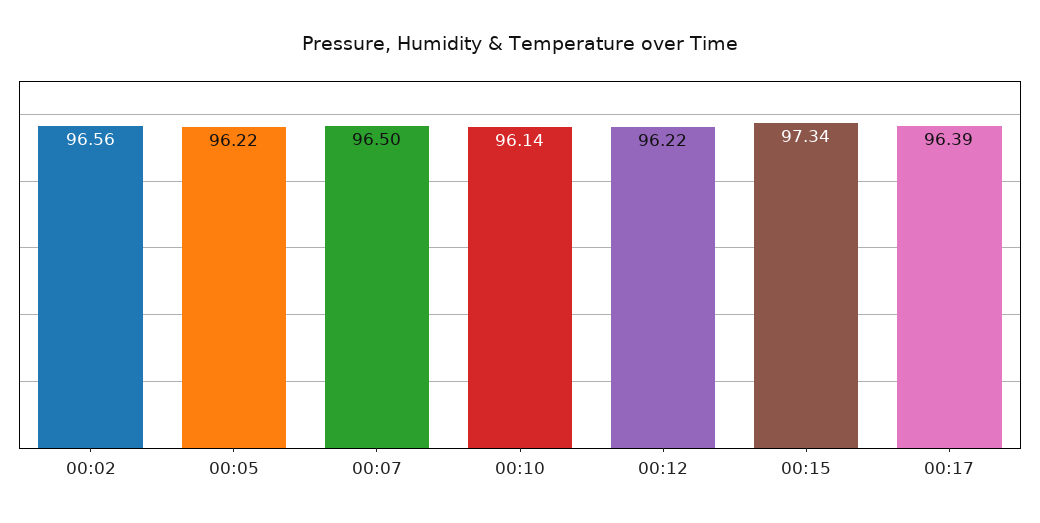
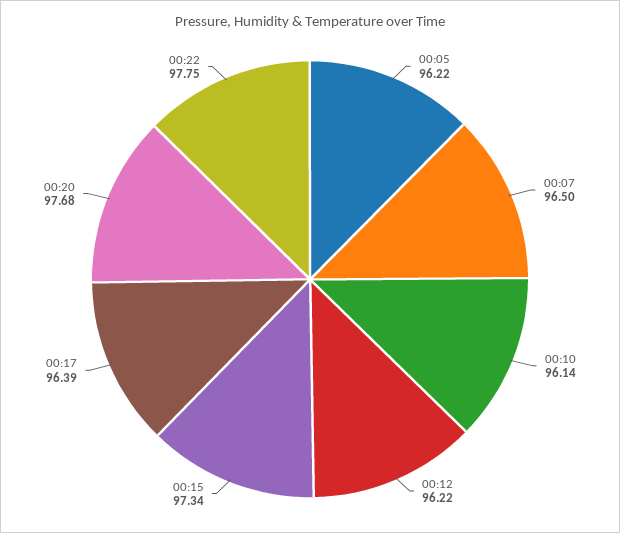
00:02: 96.56 -> none
00:20: none -> 97.68
00:22: none -> 97.75

